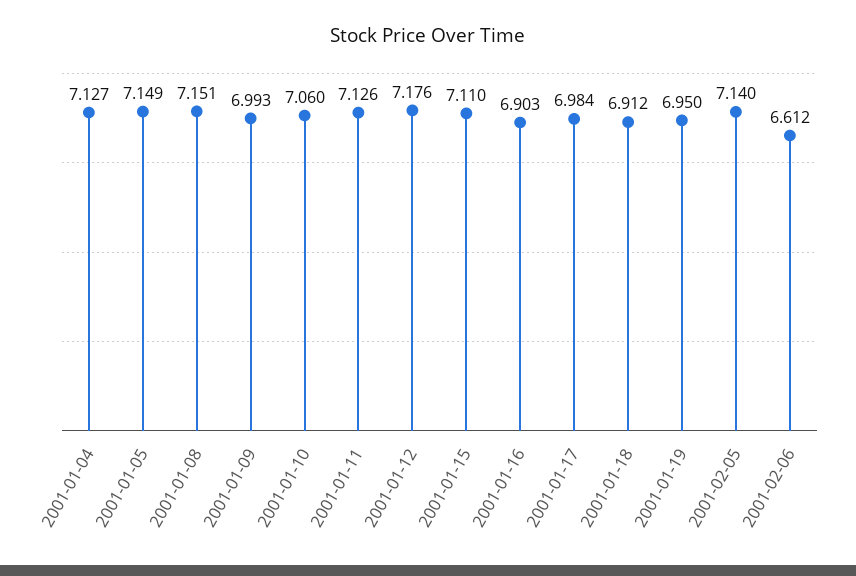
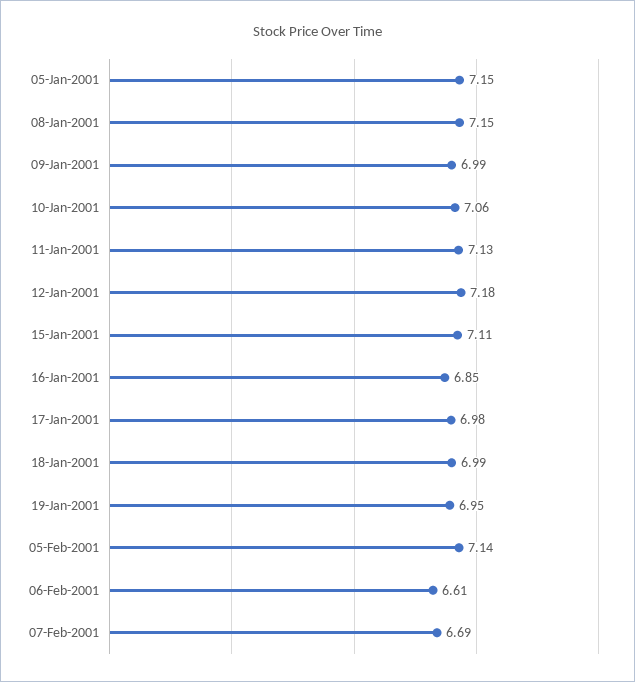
2001-01-04: 7.127 -> none
2001-01-16: 6.903 -> 6.85
2001-01-18: 6.912 -> 6.99
07-Feb-2001: none -> 6.69

